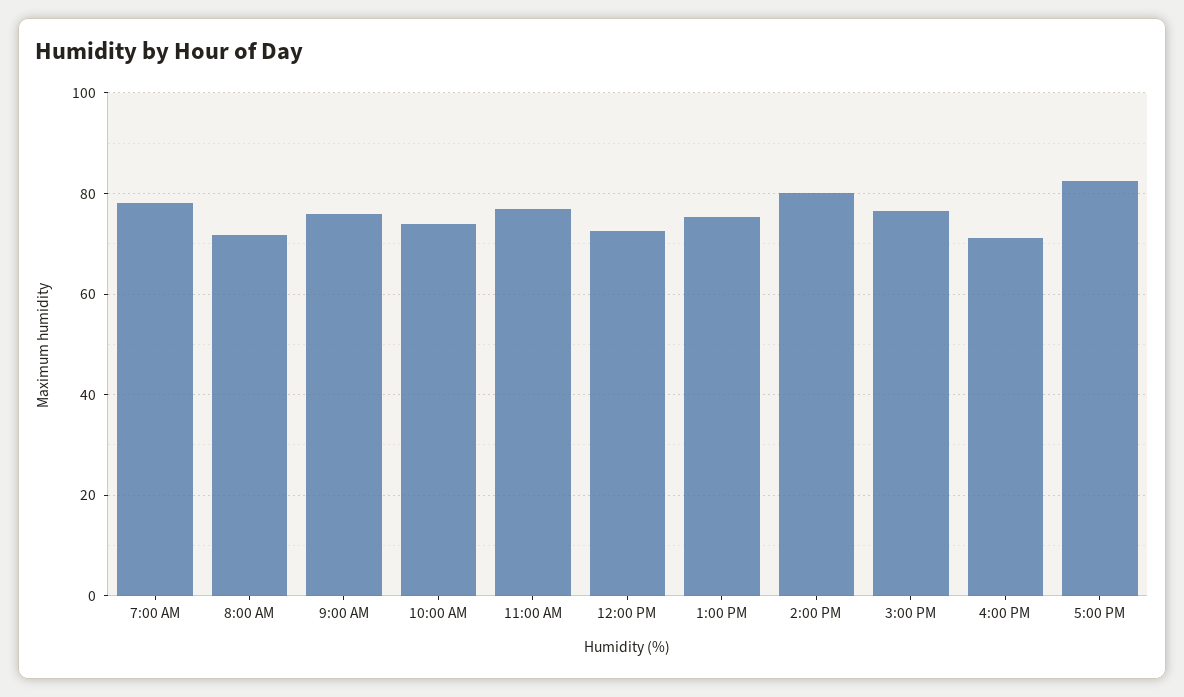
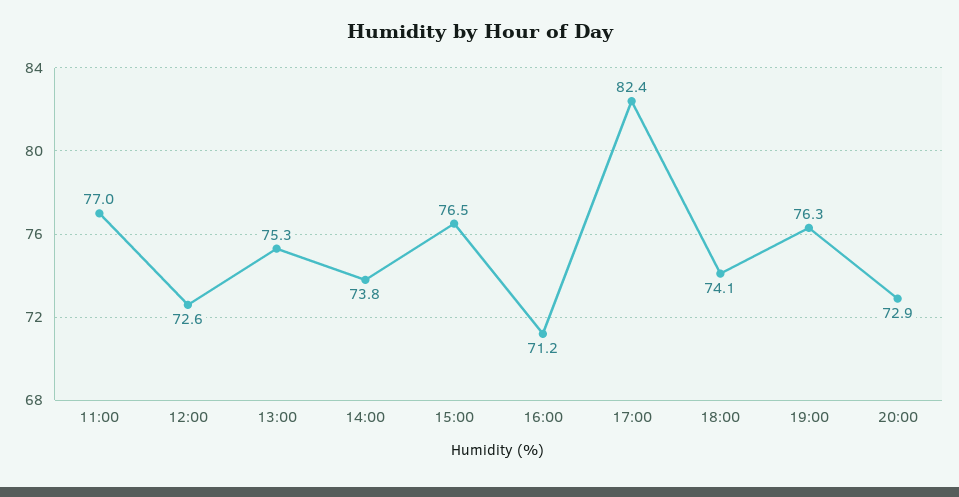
7:00 AM: 78 -> none
8:00 AM: 72 -> none
9:00 AM: 76 -> none
10:00 AM: 74 -> none
2:00 PM: 80 -> 73.8
18:00: none -> 74.1
19:00: none -> 76.3
20:00: none -> 72.9

